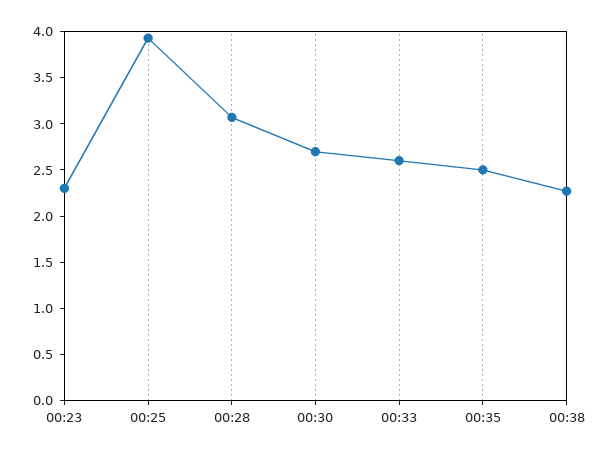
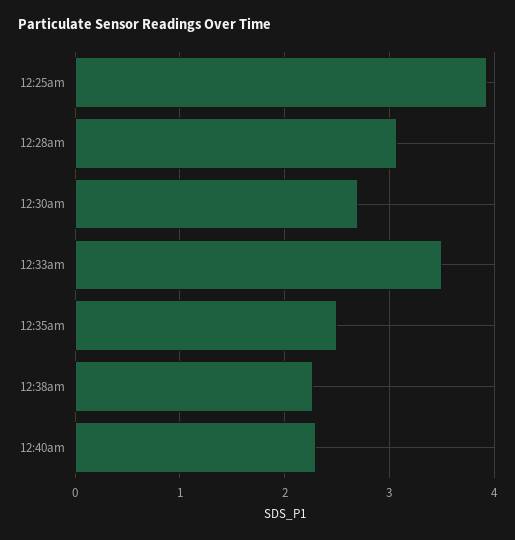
00:23: 2.3 -> none
00:33: 2.6 -> 3.5
12:40am: none -> 2.3

